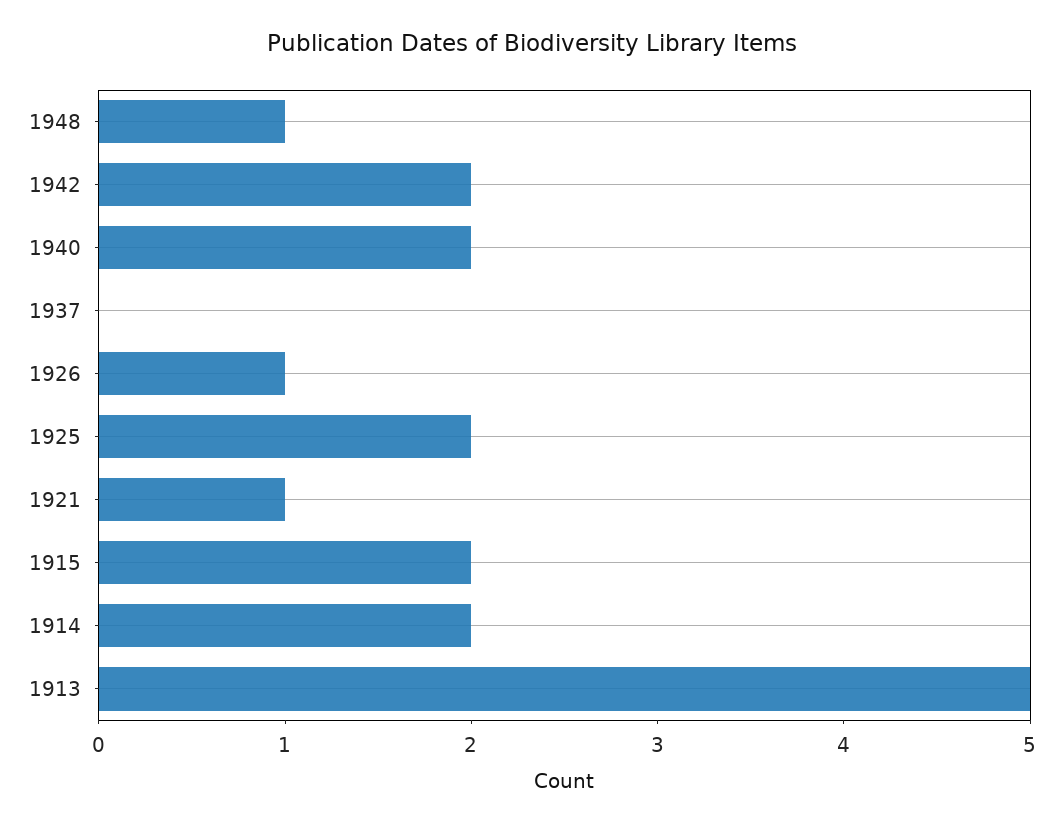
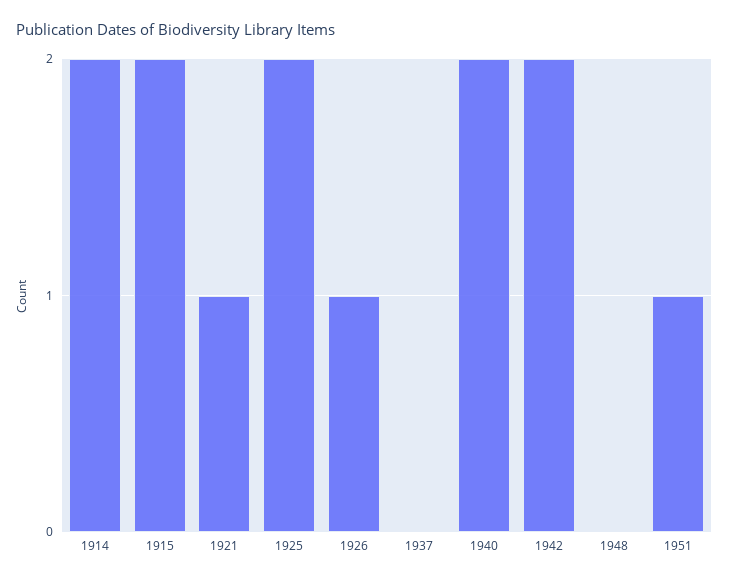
1948: 1 -> 0
1913: 5 -> none
1951: none -> 1

